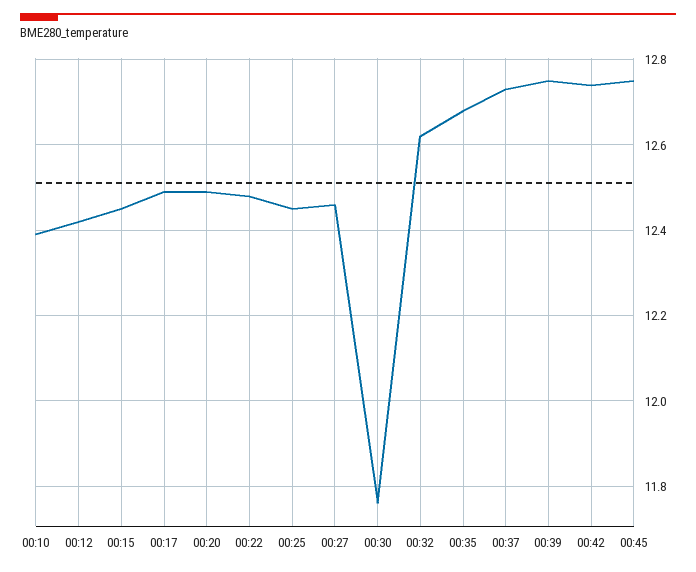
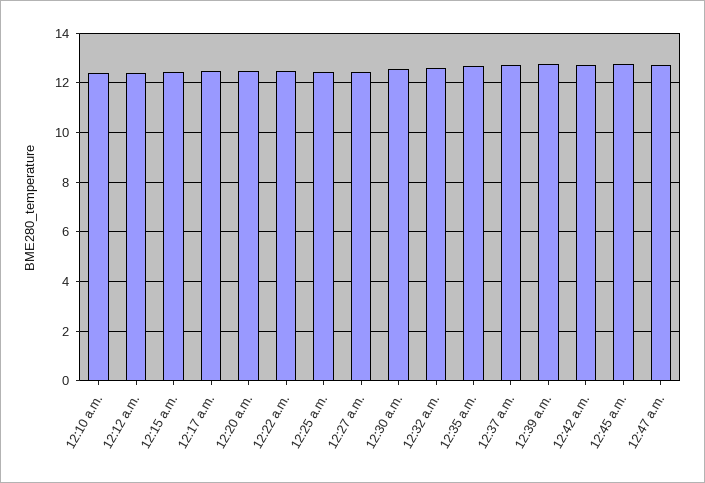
00:30: 11.75 -> 12.5
12:47 a.m.: none -> 12.75

